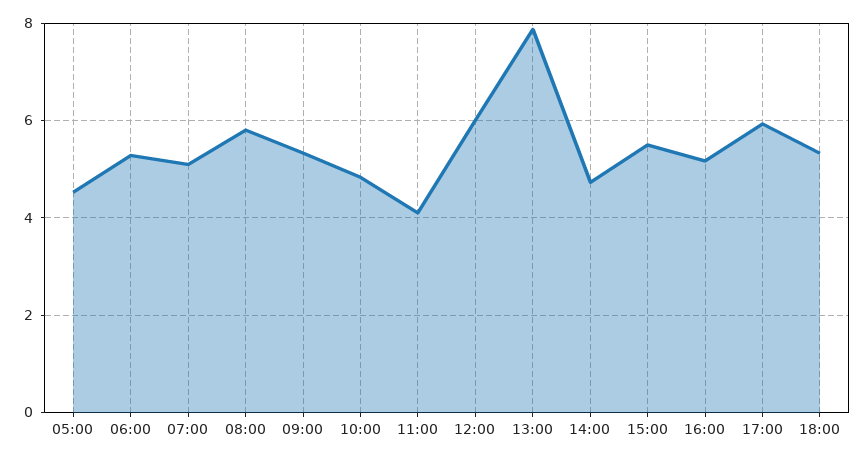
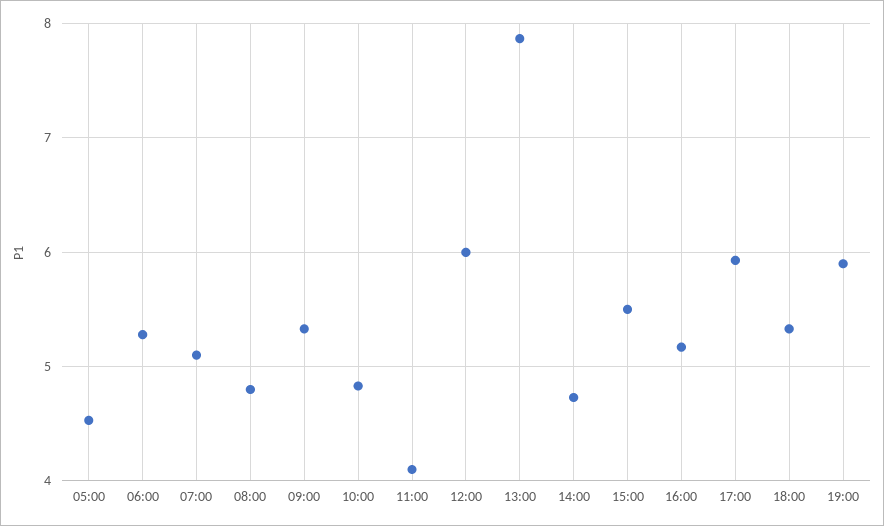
08:00: 5.8 -> 4.8
19:00: none -> 5.9

